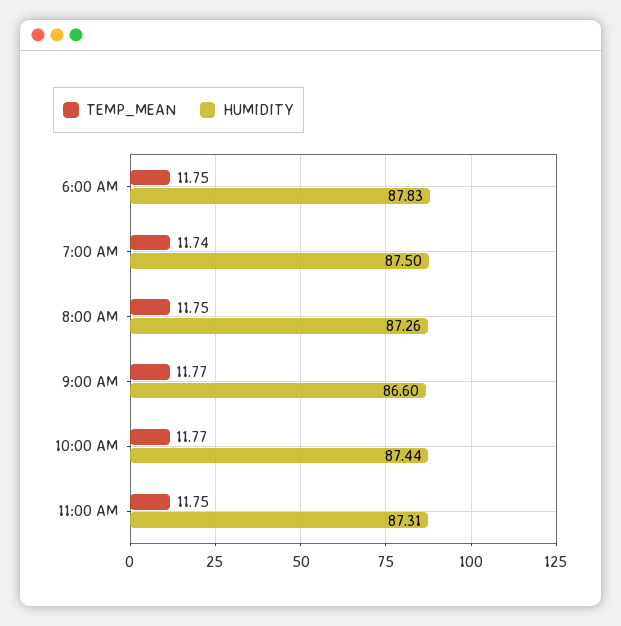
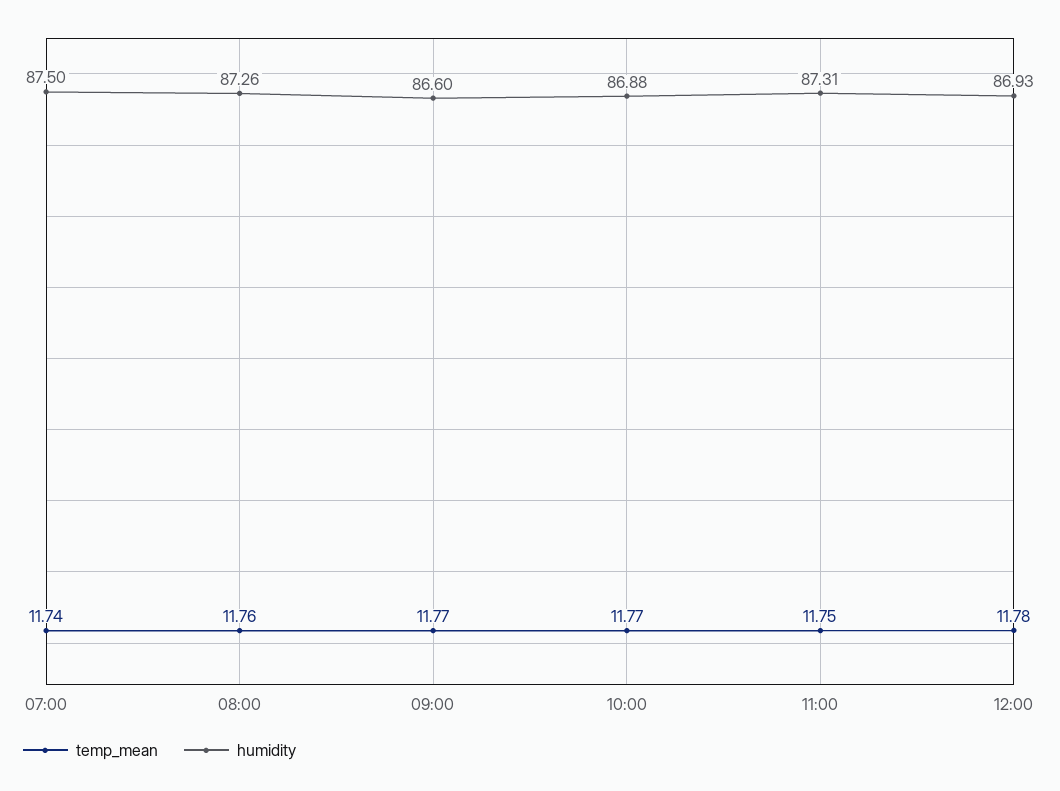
TEMP_MEAN, 6:00 AM: 11.75 -> none
HUMIDITY, 6:00 AM: 87.83 -> none
TEMP_MEAN, 8:00 AM: 11.75 -> 11.76
HUMIDITY, 10:00 AM: 87.44 -> 86.88
TEMP_MEAN, 12:00: none -> 11.78
HUMIDITY, 12:00: none -> 86.93

